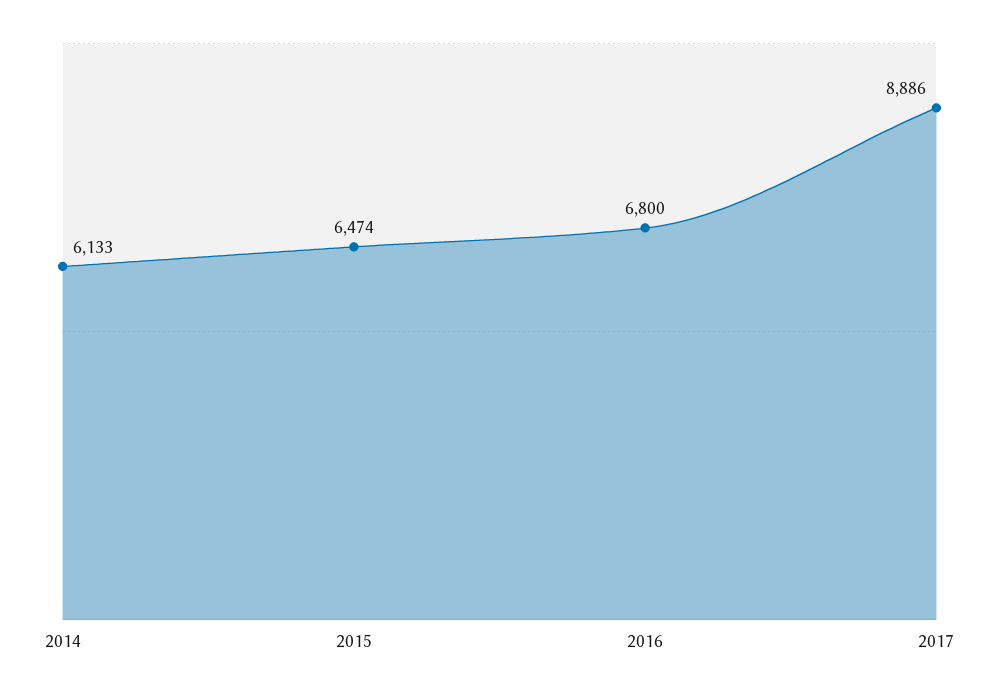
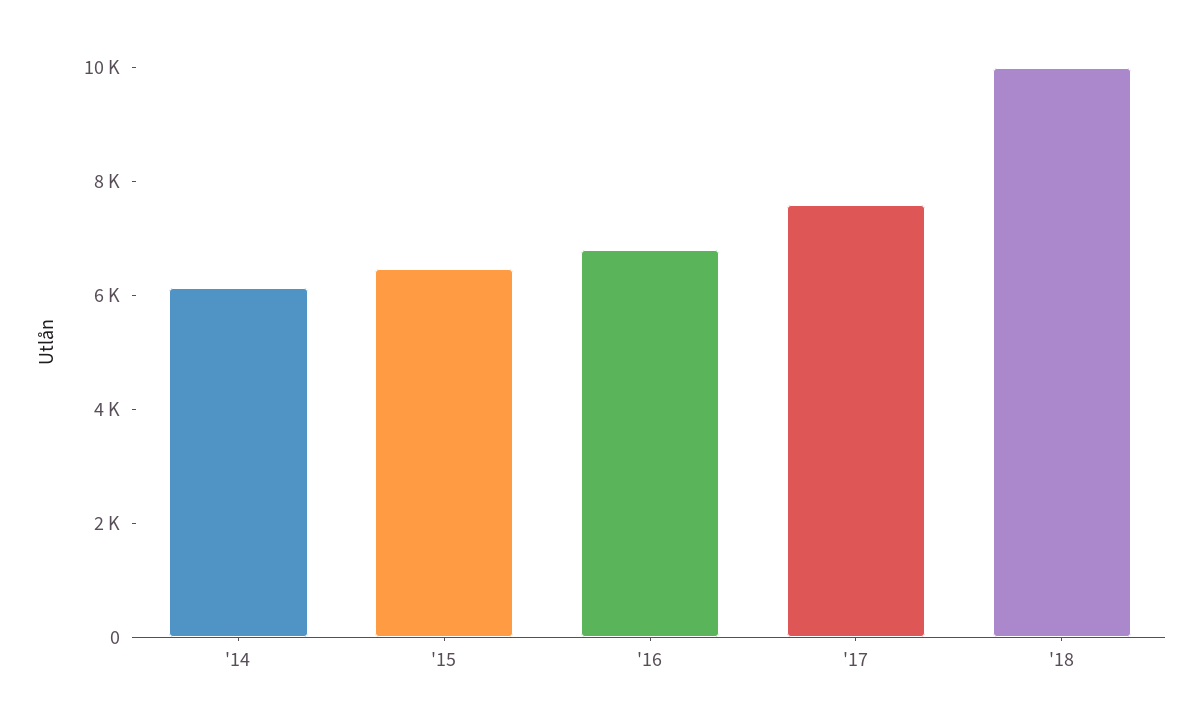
2017: 8886 -> 7500
'18: none -> 10000

